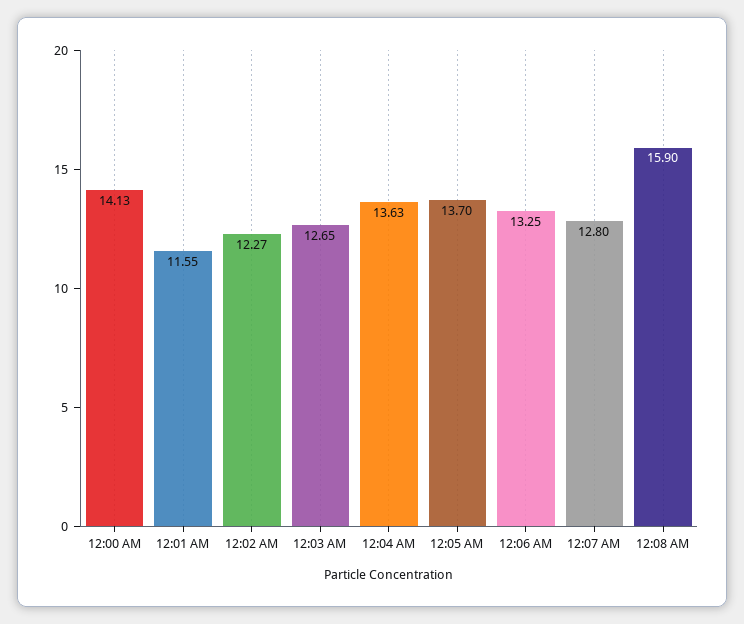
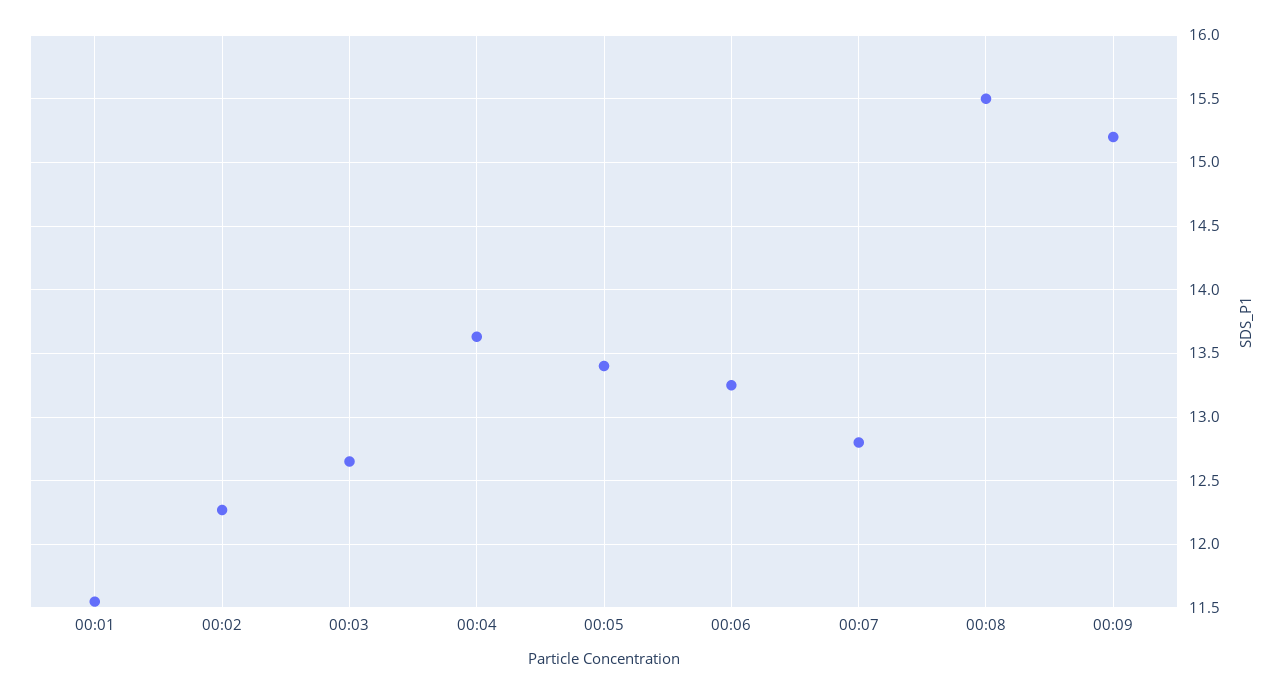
12:00 AM: 14.13 -> none
12:05 AM: 13.7 -> 13.4
12:08 AM: 15.9 -> 15.5
00:09: none -> 15.2

